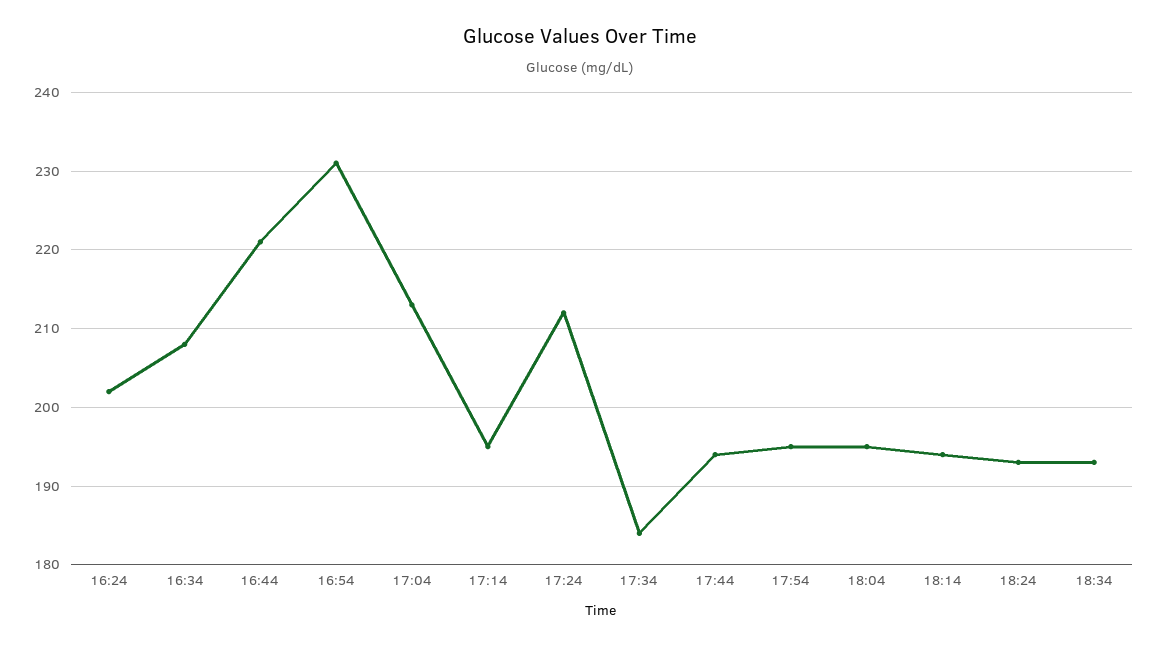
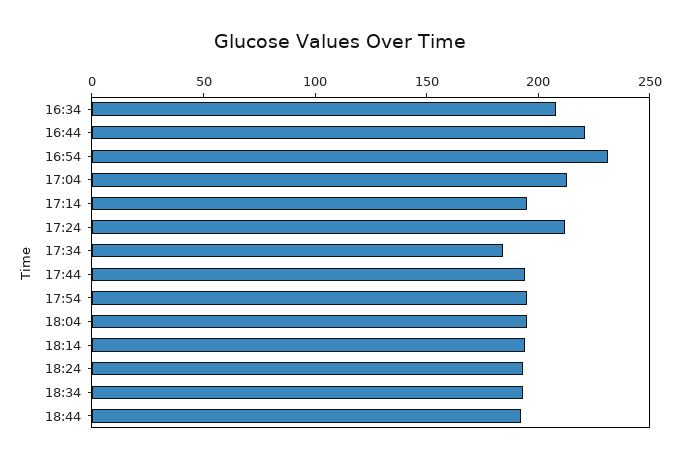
16:24: 202 -> none
18:44: none -> 190

